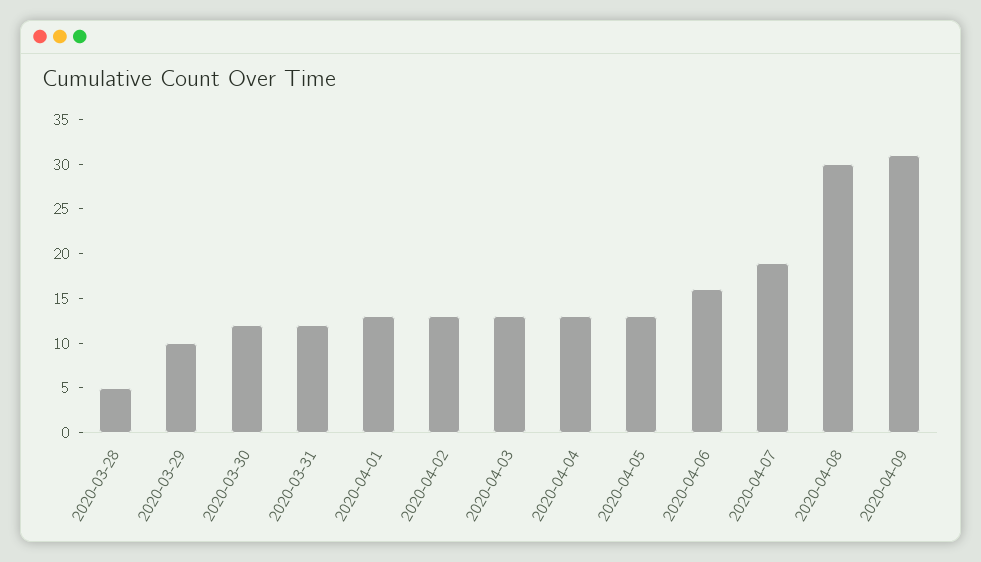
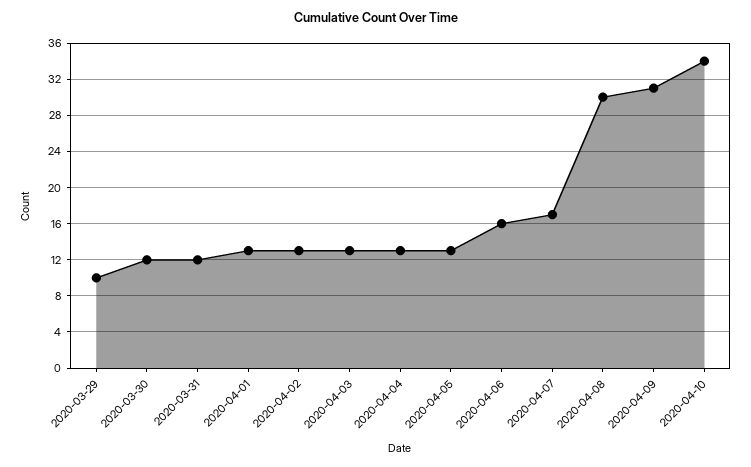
2020-03-28: 5 -> none
2020-04-07: 19 -> 17
2020-04-10: none -> 34

